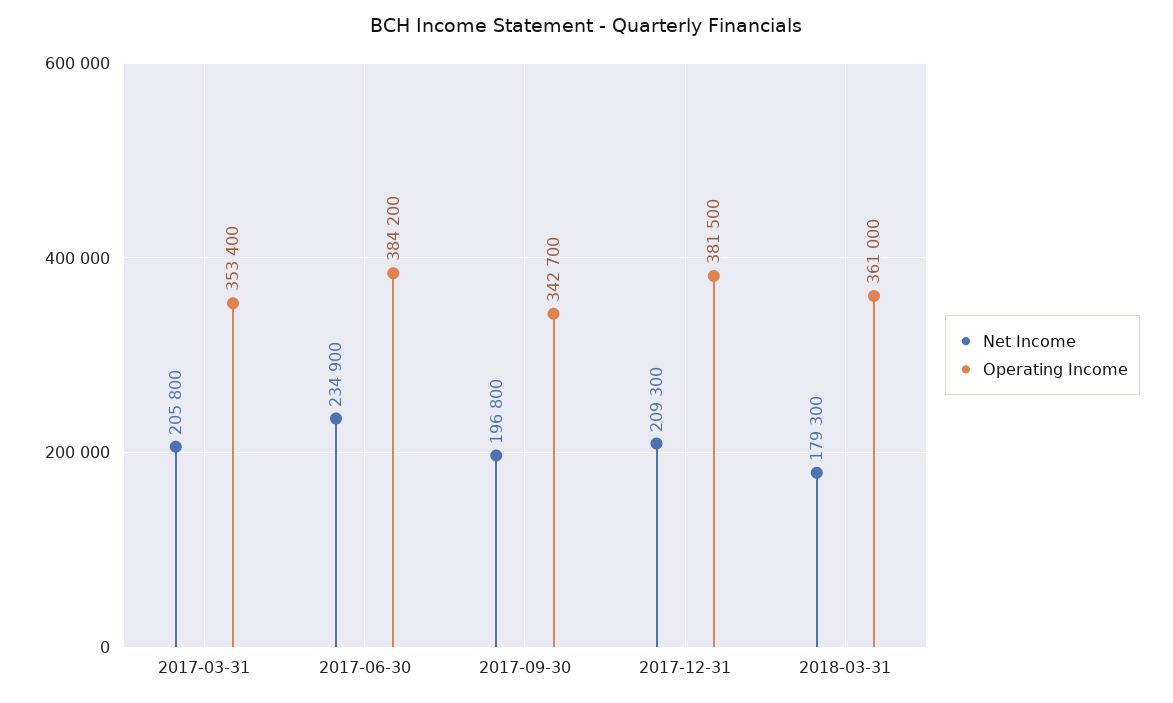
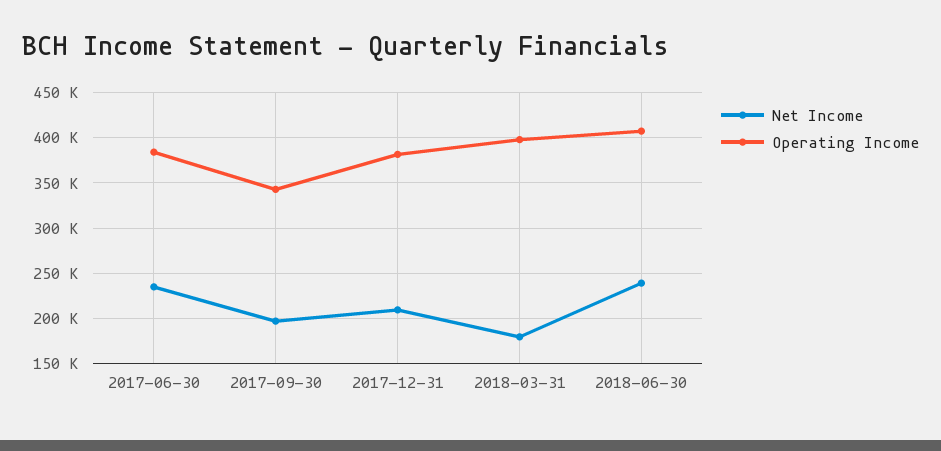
Net Income, 2017-03-31: 205800 -> none
Operating Income, 2017-03-31: 353400 -> none
Operating Income, 2018-03-31: 361000 -> 400000
Net Income, 2018-06-30: none -> 240000
Operating Income, 2018-06-30: none -> 410000

